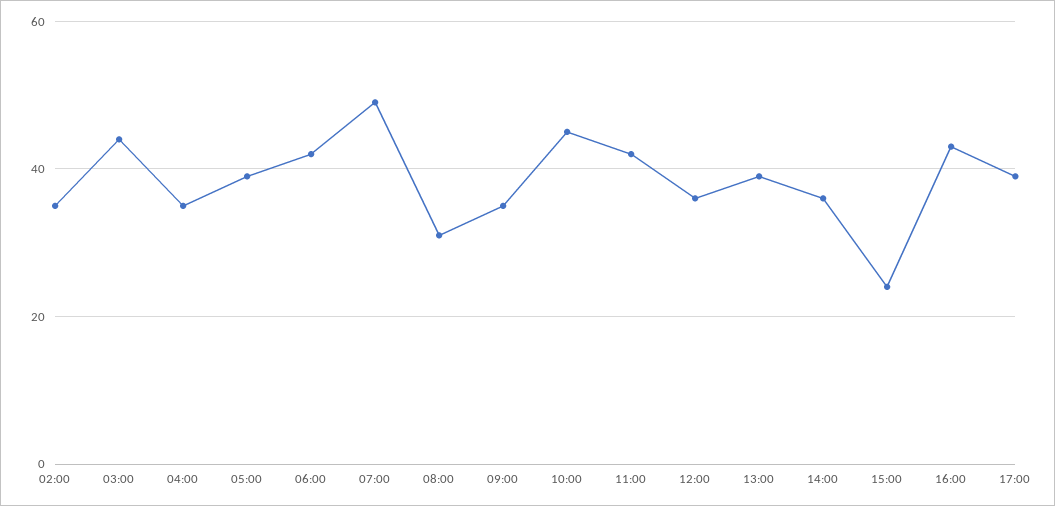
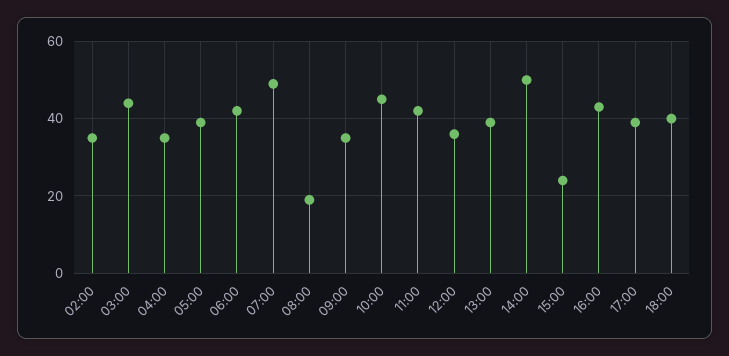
08:00: 30 -> 20
14:00: 35 -> 50
18:00: none -> 40

